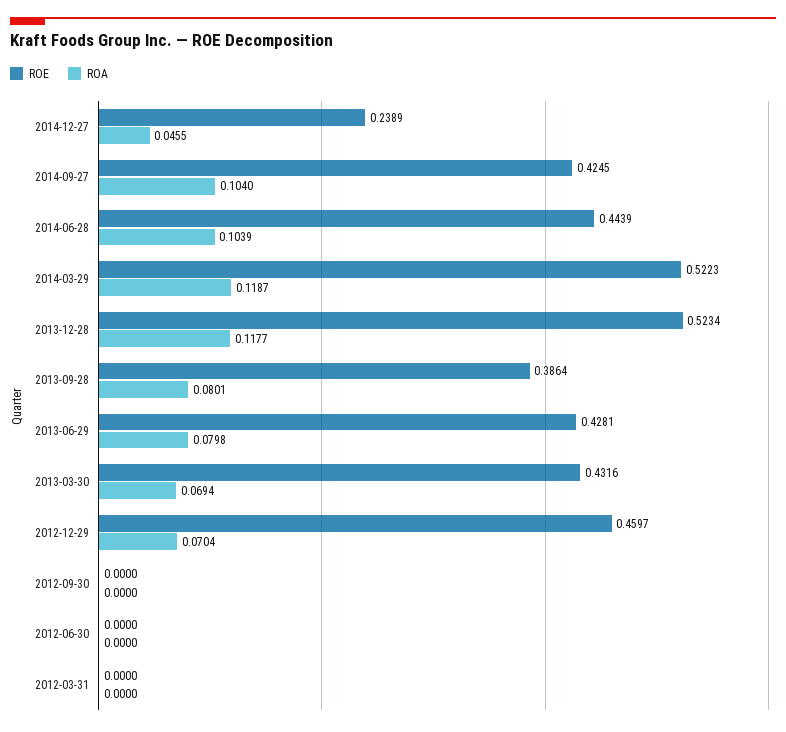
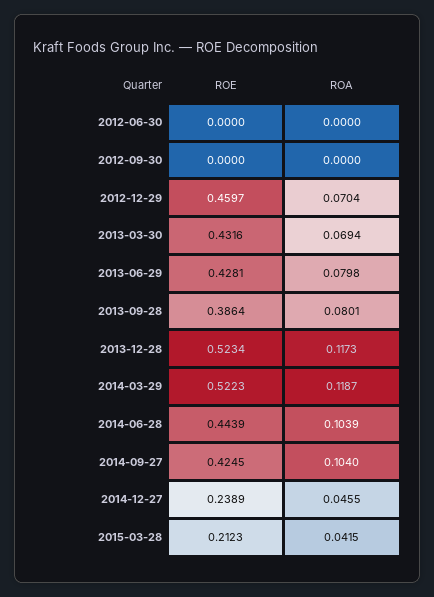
ROA, 2013-12-28: 0.1177 -> 0.1173
ROE, 2012-03-31: 0 -> none
ROA, 2012-03-31: 0 -> none
ROE, 2015-03-28: none -> 0.2123
ROA, 2015-03-28: none -> 0.0415

